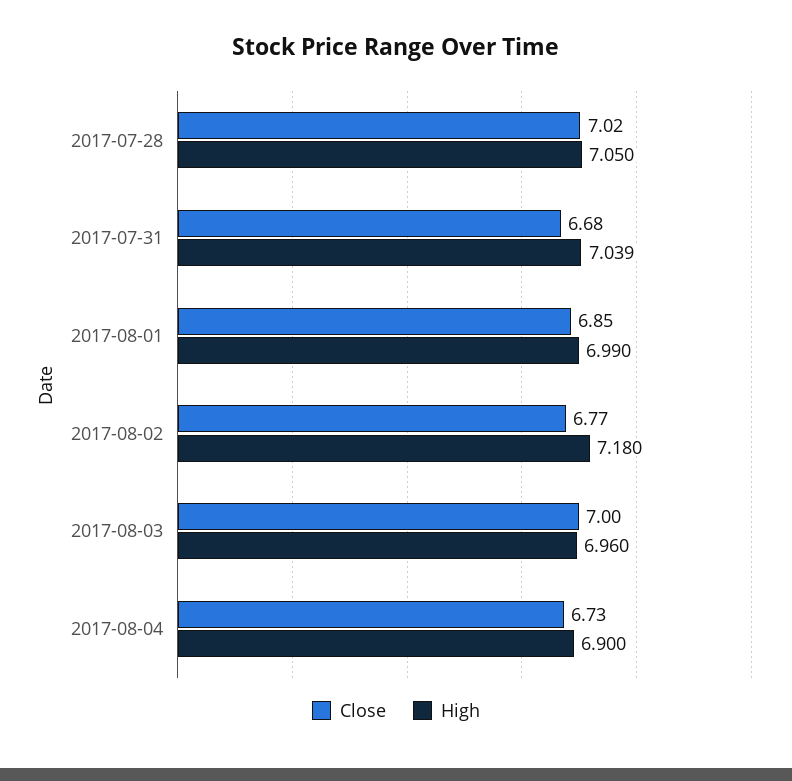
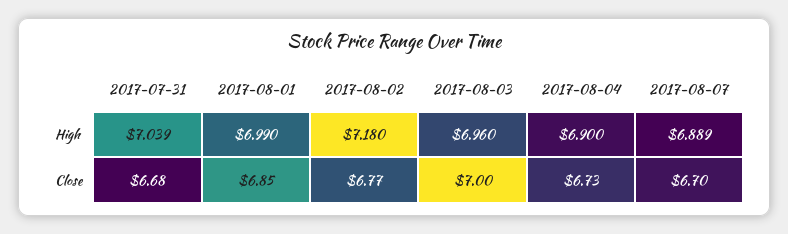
Close, 2017-07-28: 7.02 -> none
High, 2017-07-28: 7.05 -> none
High, 2017-08-07: none -> 6.889
Close, 2017-08-07: none -> 6.7

